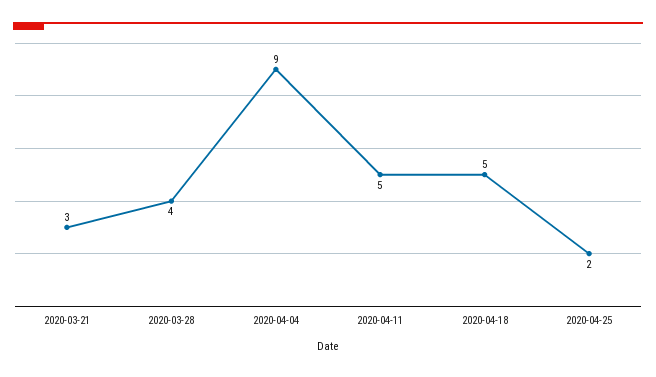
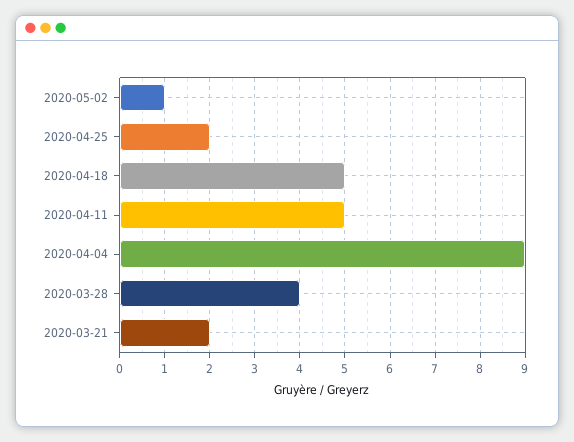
2020-03-21: 3 -> 2
2020-05-02: none -> 1

